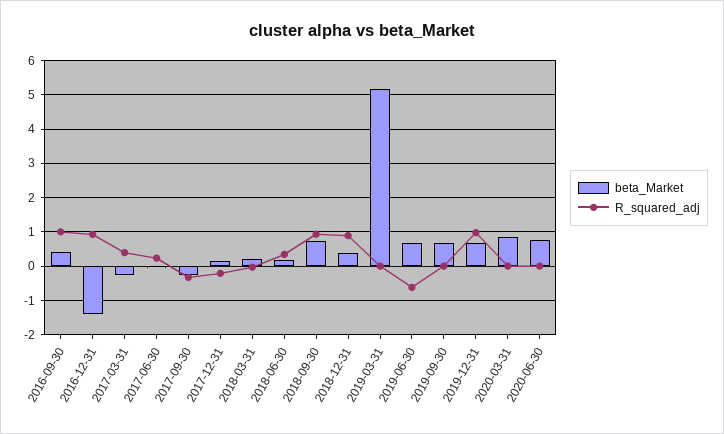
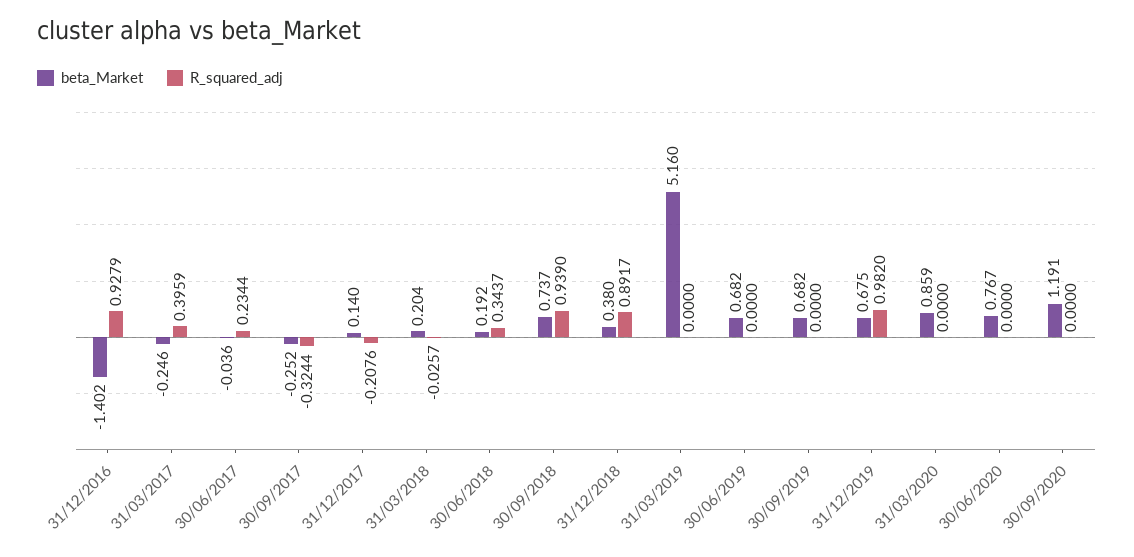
beta_Market, 2016-09-30: 0.4 -> none
R_squared_adj, 2016-09-30: 1 -> none
R_squared_adj, 2019-06-30: -0.6 -> 0
beta_Market, 30/09/2020: none -> 1.191
R_squared_adj, 30/09/2020: none -> 0

